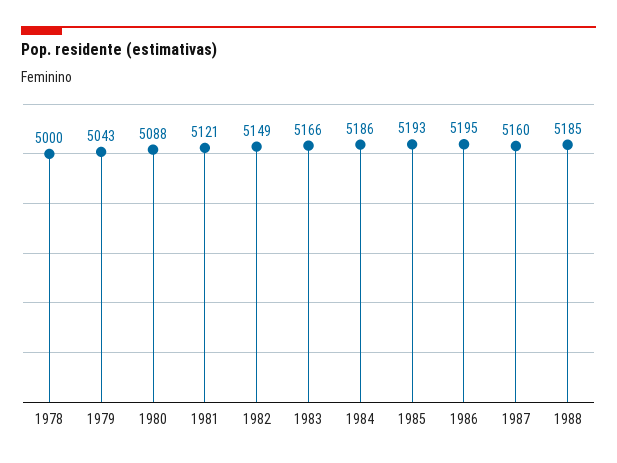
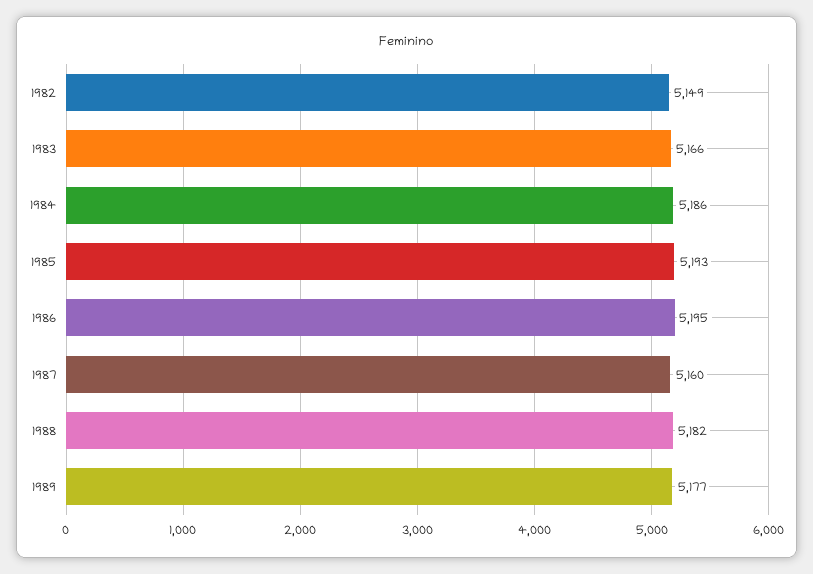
1978: 5000 -> none
1979: 5043 -> none
1980: 5088 -> none
1981: 5121 -> none
1988: 5185 -> 5182
1989: none -> 5177

